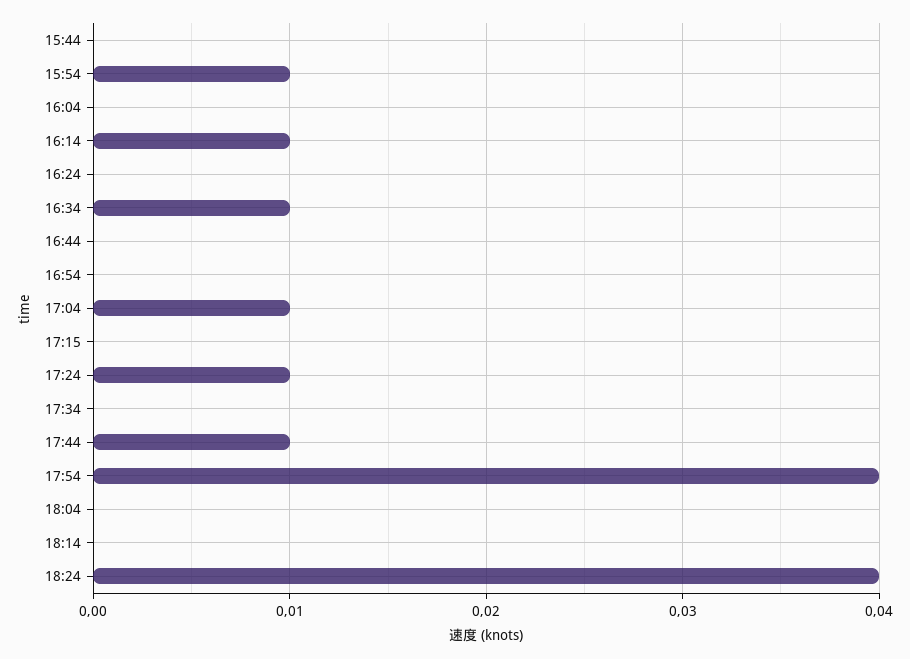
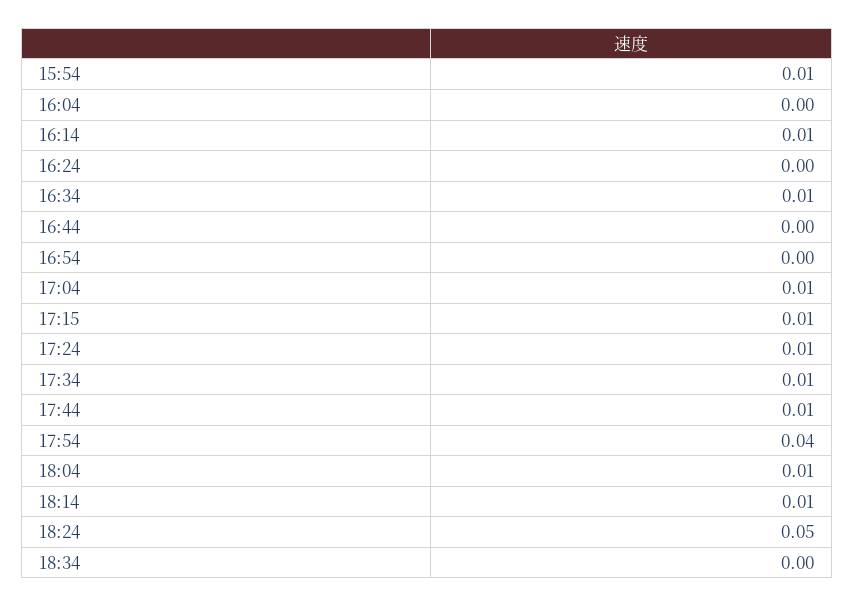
15:44: 0 -> none
17:15: 0 -> 0.01
17:34: 0 -> 0.01
18:04: 0 -> 0.01
18:14: 0 -> 0.01
18:24: 0.04 -> 0.05
18:34: none -> 0

